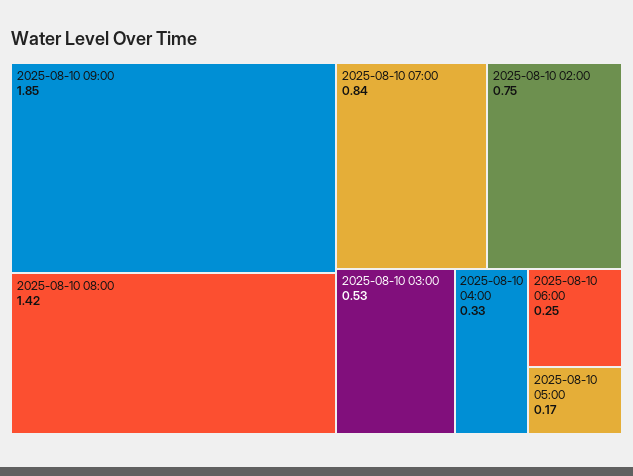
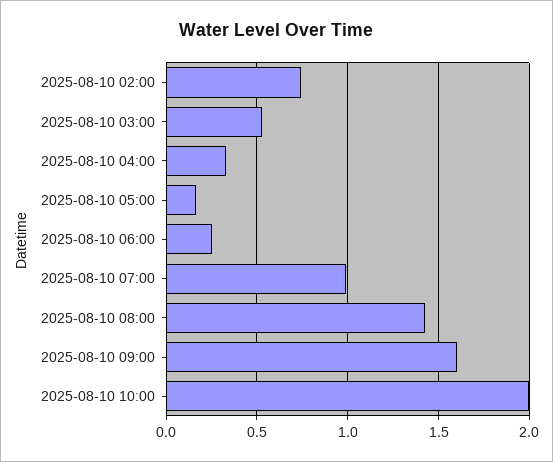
2025-08-10 09:00: 1.85 -> 1.6
2025-08-10 07:00: 0.84 -> 1
2025-08-10 10:00: none -> 2

